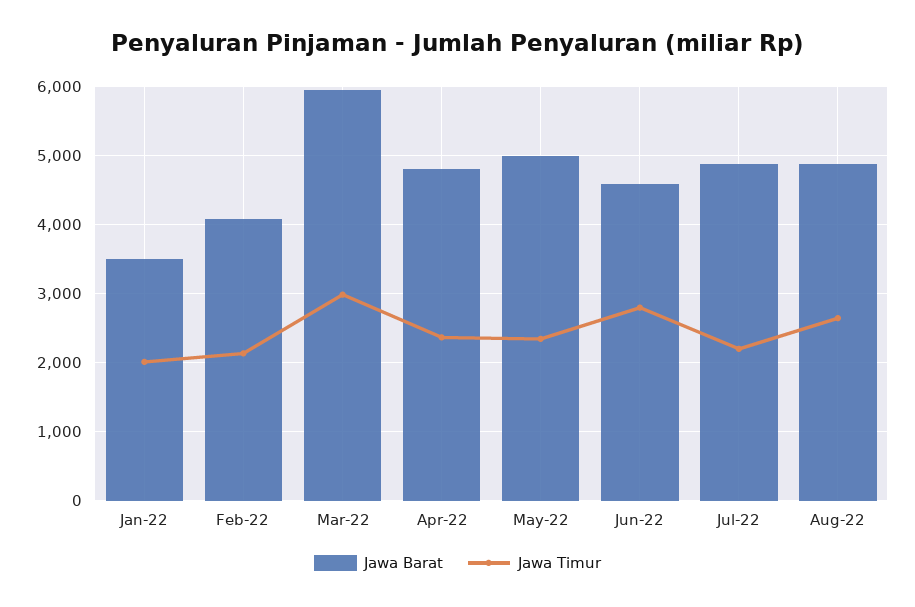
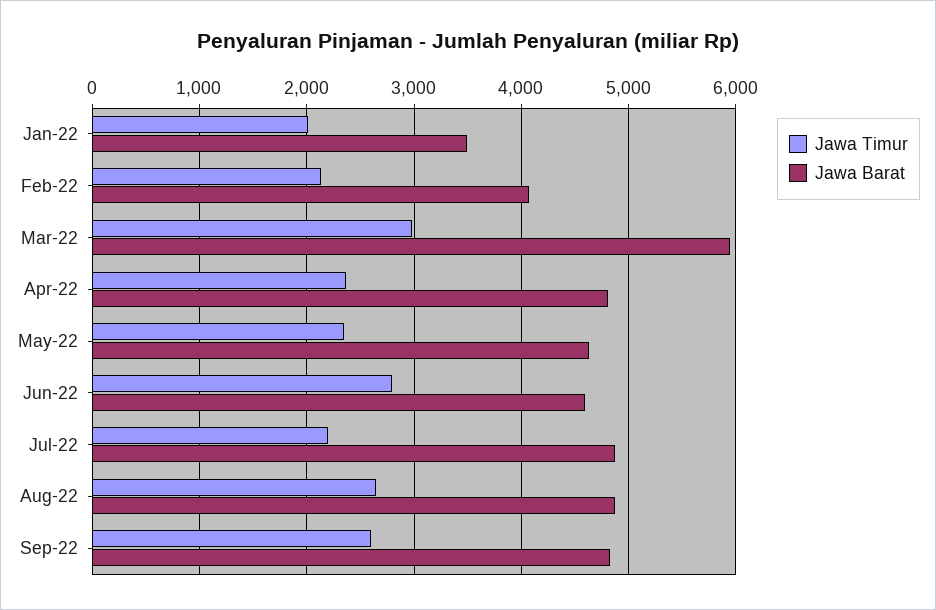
Jawa Barat, May-22: 5000 -> 4600
Jawa Timur, Sep-22: none -> 2600
Jawa Barat, Sep-22: none -> 4800

